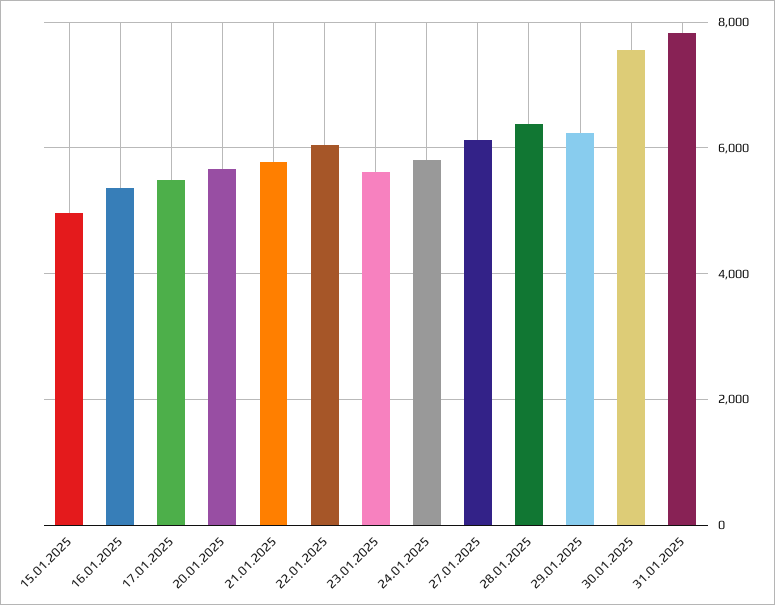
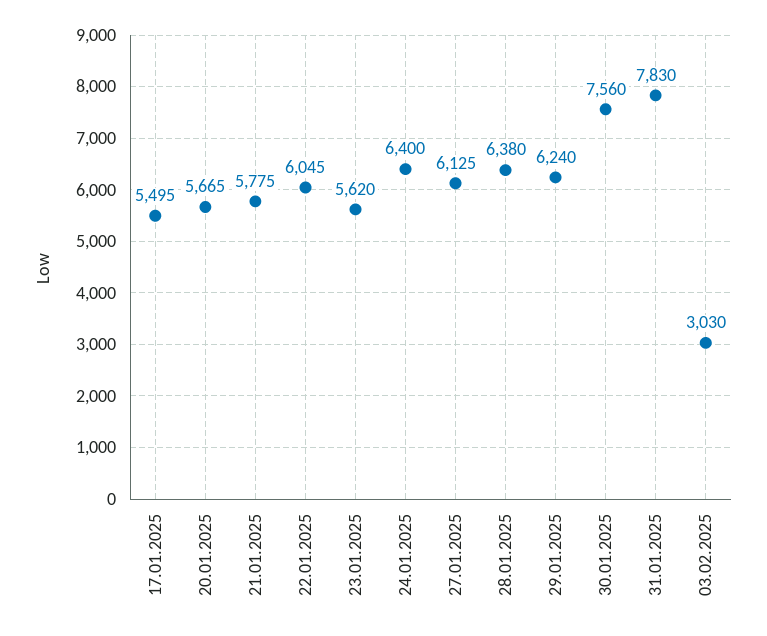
15.01.2025: 5000 -> none
16.01.2025: 5400 -> none
24.01.2025: 5800 -> 6400
03.02.2025: none -> 3030

